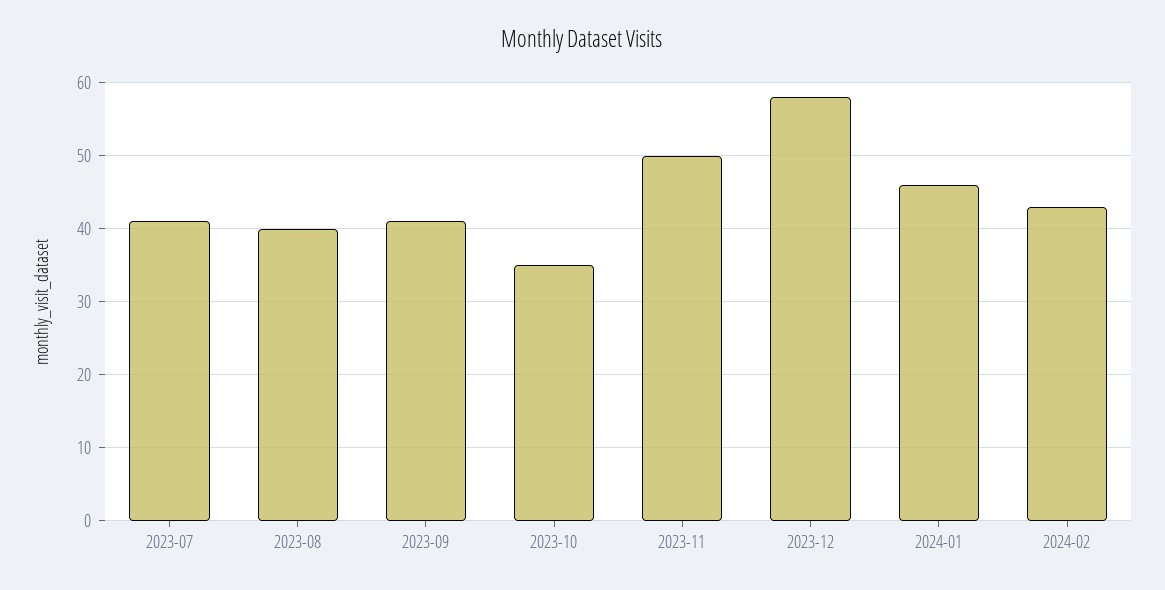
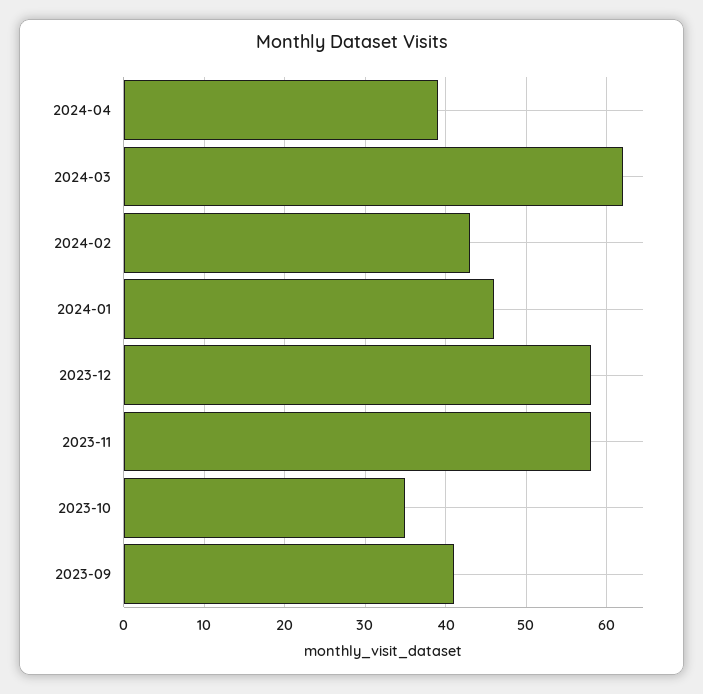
2023-07: 41 -> none
2023-08: 40 -> none
2023-11: 50 -> 58
2024-04: none -> 39
2024-03: none -> 62

